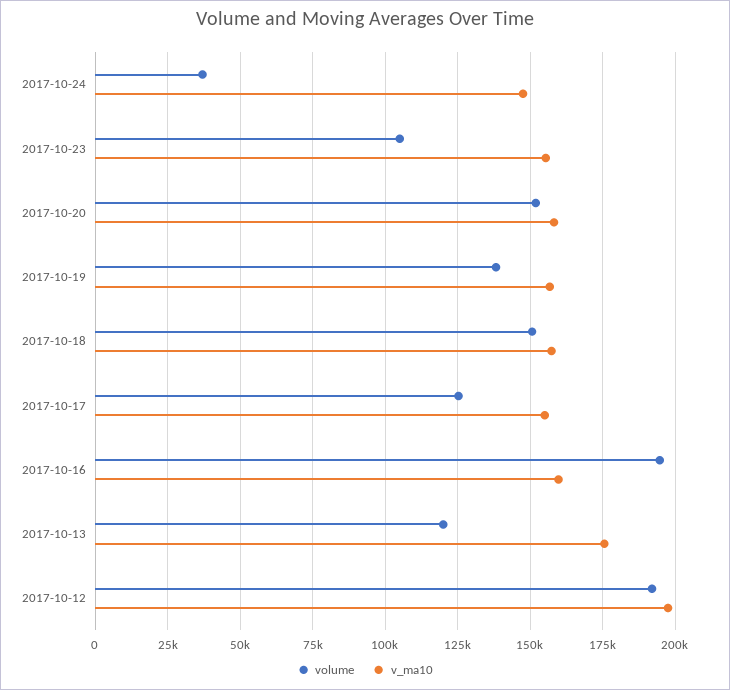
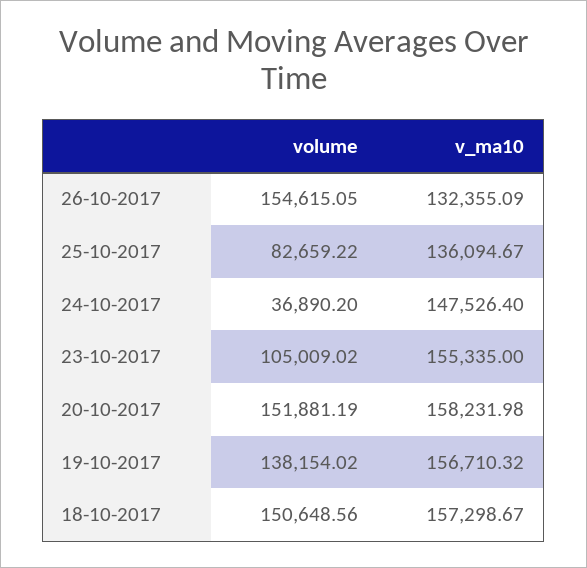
volume, 2017-10-17: 125000 -> none
v_ma10, 2017-10-17: 155000 -> none
volume, 2017-10-16: 195000 -> none
v_ma10, 2017-10-16: 160000 -> none
volume, 2017-10-13: 120000 -> none
v_ma10, 2017-10-13: 175000 -> none
volume, 2017-10-12: 192500 -> none
v_ma10, 2017-10-12: 197500 -> none
volume, 26-10-2017: none -> 154615.05
v_ma10, 26-10-2017: none -> 132355.09
volume, 25-10-2017: none -> 82659.22
v_ma10, 25-10-2017: none -> 136094.67

